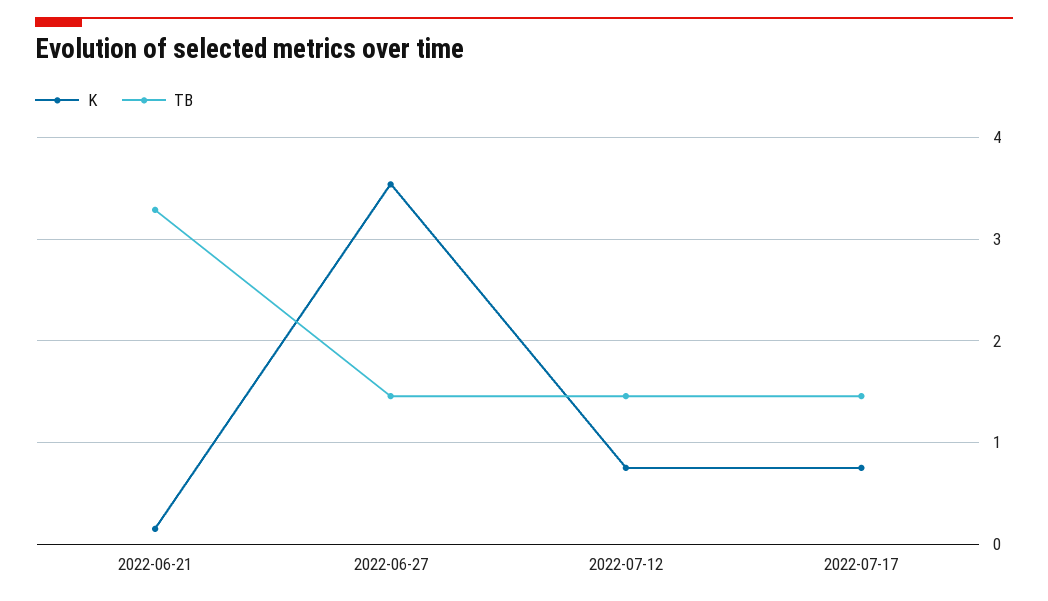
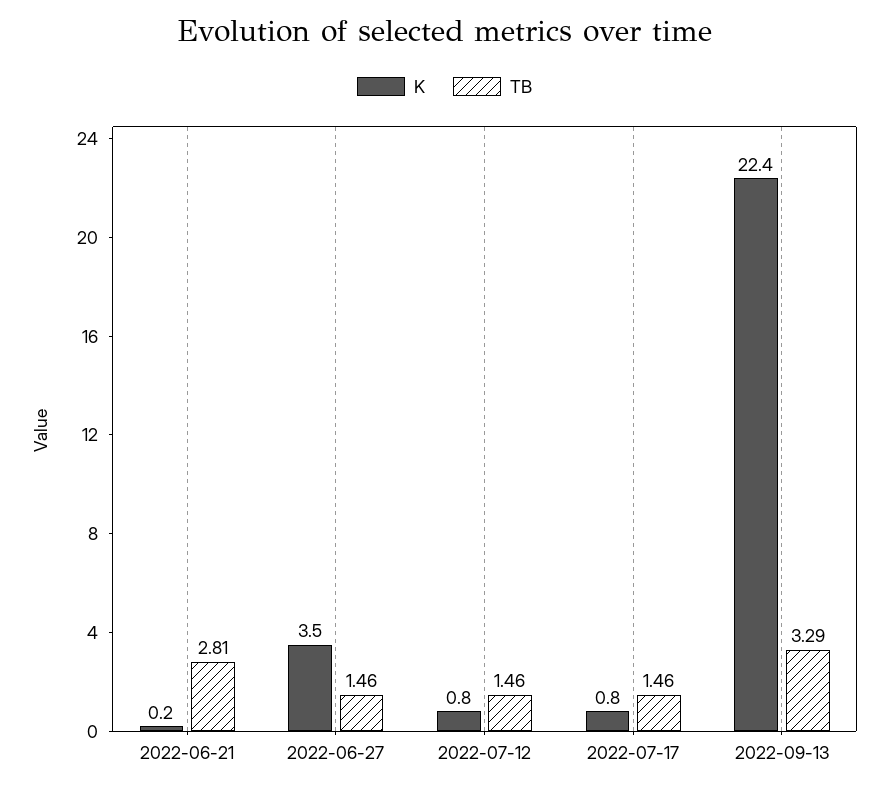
TB, 2022-06-21: 3.3 -> 2.81
K, 2022-09-13: none -> 22.4
TB, 2022-09-13: none -> 3.29

